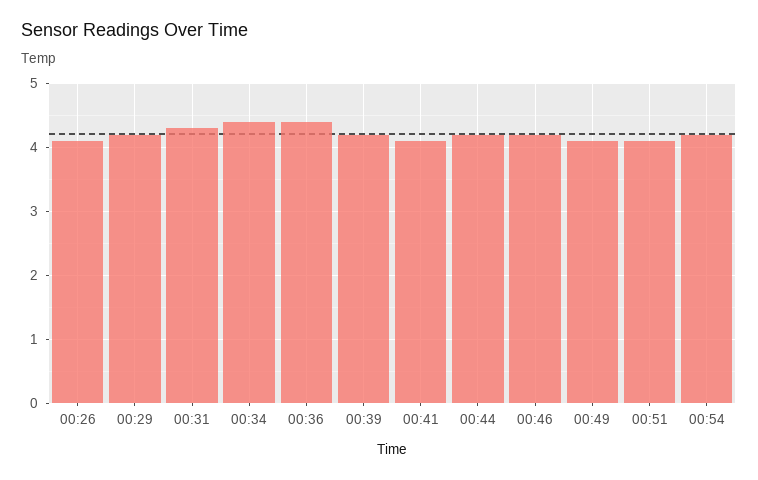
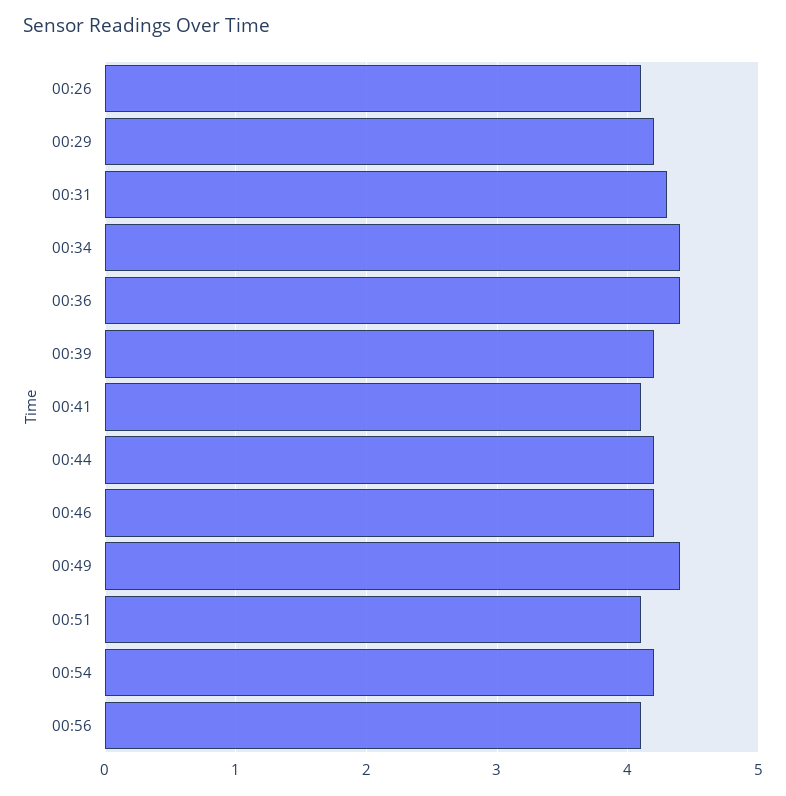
00:49: 4.1 -> 4.4
00:56: none -> 4.1

